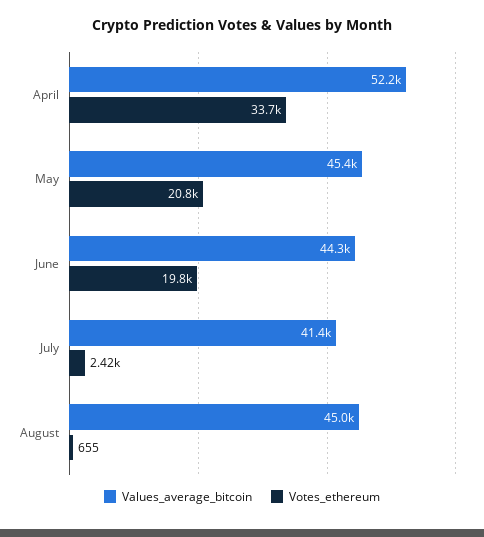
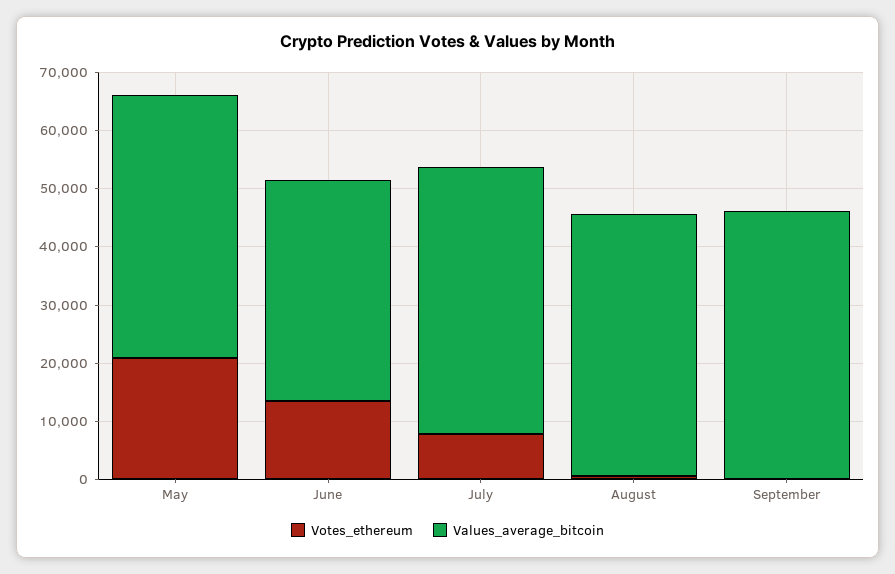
Values_average_bitcoin, April: 52200 -> none
Votes_ethereum, April: 33700 -> none
Values_average_bitcoin, June: 44300 -> 38000
Votes_ethereum, June: 19800 -> 14000
Values_average_bitcoin, July: 41400 -> 46000
Votes_ethereum, July: 2420 -> 8000
Votes_ethereum, September: none -> 0
Values_average_bitcoin, September: none -> 46000

